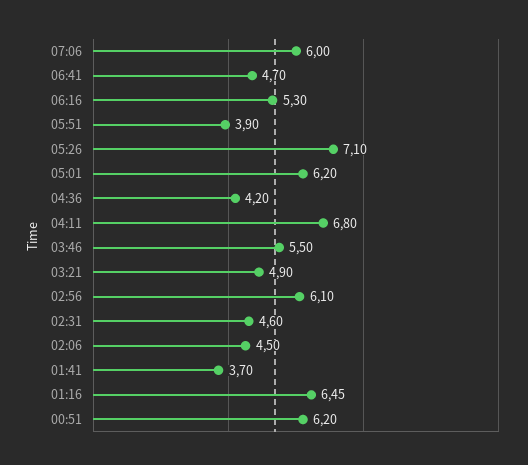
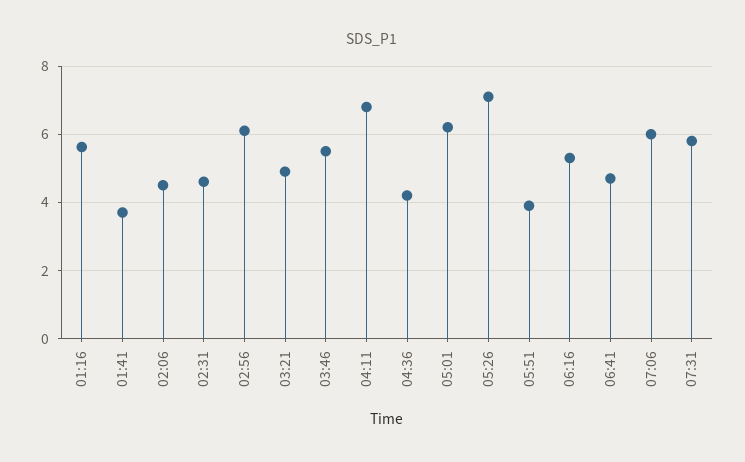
01:16: 6.45 -> 5.6
00:51: 6.2 -> none
07:31: none -> 5.8

